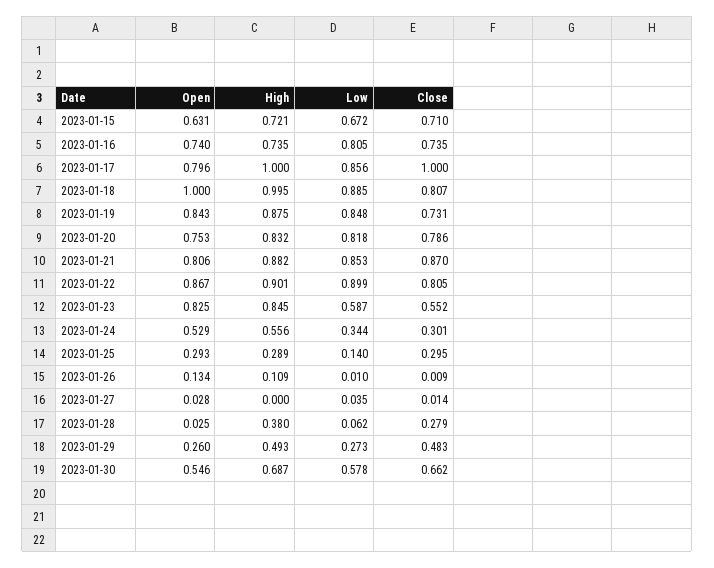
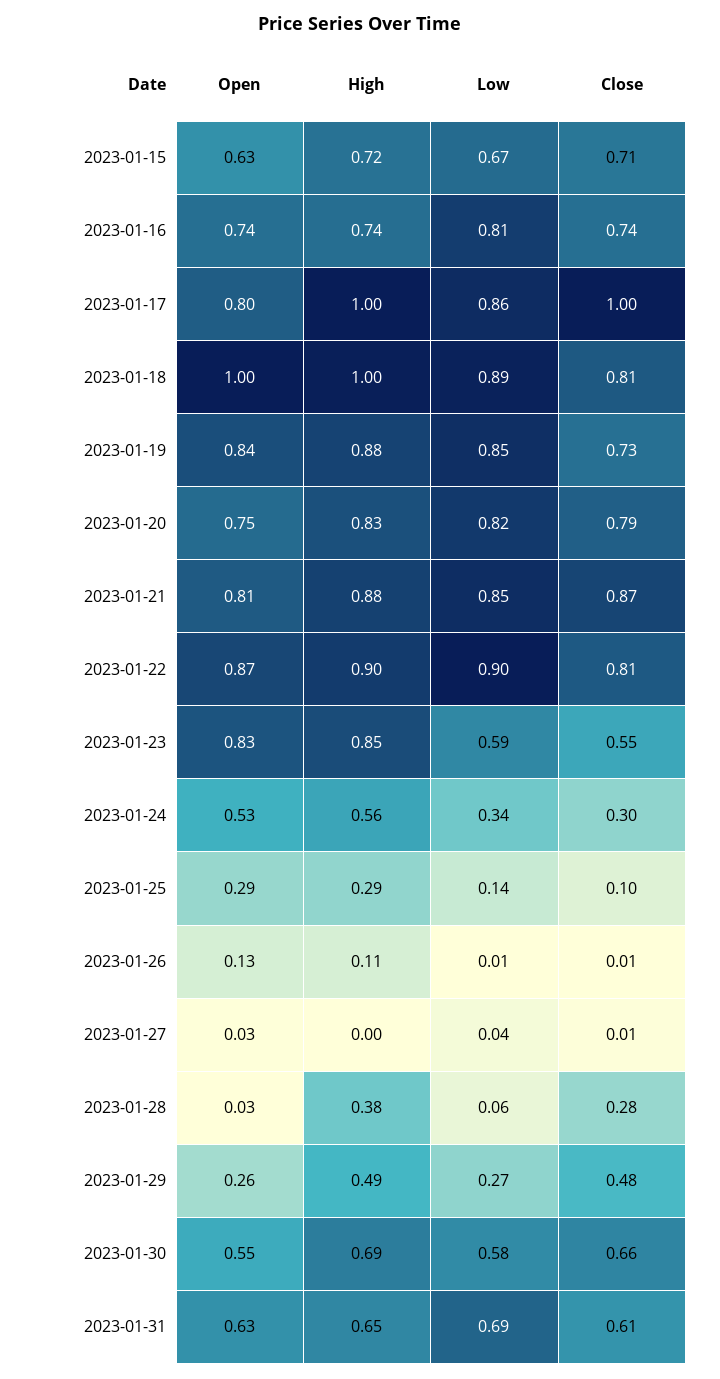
Close, 2023-01-25: 0.295 -> 0.1
Open, 2023-01-31: none -> 0.63
High, 2023-01-31: none -> 0.65
Low, 2023-01-31: none -> 0.69
Close, 2023-01-31: none -> 0.61

